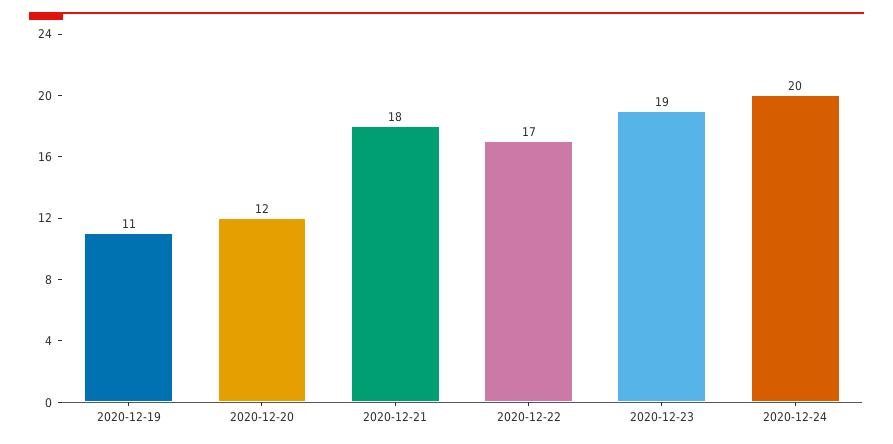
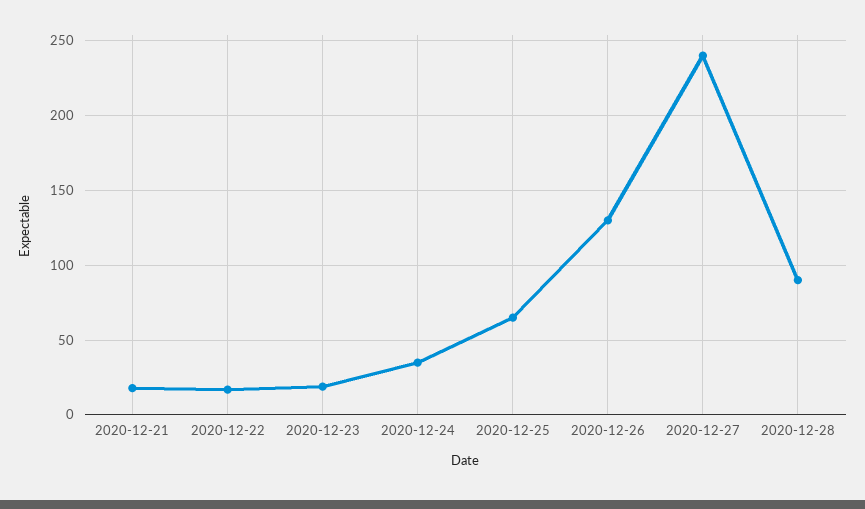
2020-12-19: 11 -> none
2020-12-20: 12 -> none
2020-12-24: 20 -> 35
2020-12-25: none -> 65
2020-12-26: none -> 130
2020-12-27: none -> 240
2020-12-28: none -> 90

